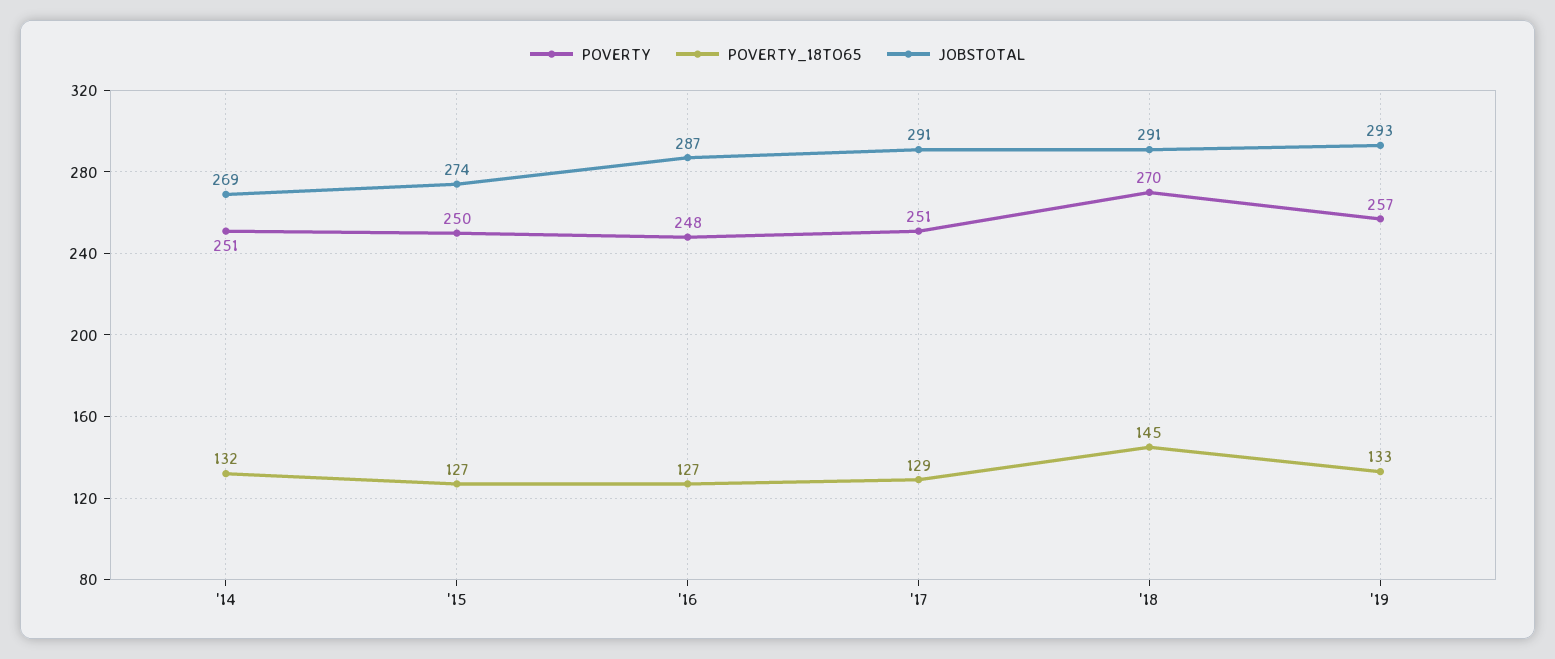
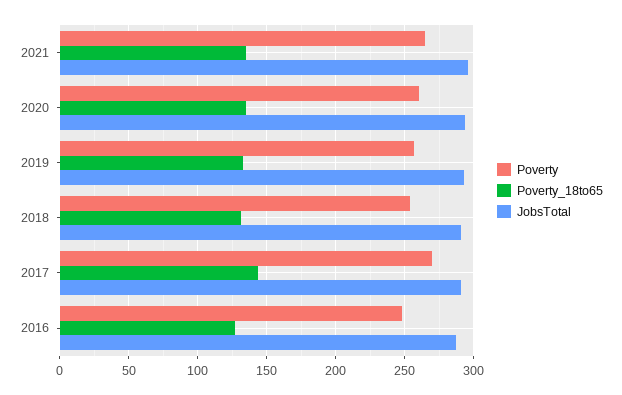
POVERTY, '14: 251 -> none
POVERTY_18TO65, '14: 132 -> none
JOBSTOTAL, '14: 269 -> none
POVERTY, '15: 250 -> none
POVERTY_18TO65, '15: 127 -> none
JOBSTOTAL, '15: 274 -> none
POVERTY, '17: 251 -> 270
POVERTY_18TO65, '17: 129 -> 145
POVERTY, '18: 270 -> 255
POVERTY_18TO65, '18: 145 -> 130
POVERTY, 2021: none -> 265
POVERTY_18TO65, 2021: none -> 135
JOBSTOTAL, 2021: none -> 295
POVERTY, 2020: none -> 260
POVERTY_18TO65, 2020: none -> 135
JOBSTOTAL, 2020: none -> 295

